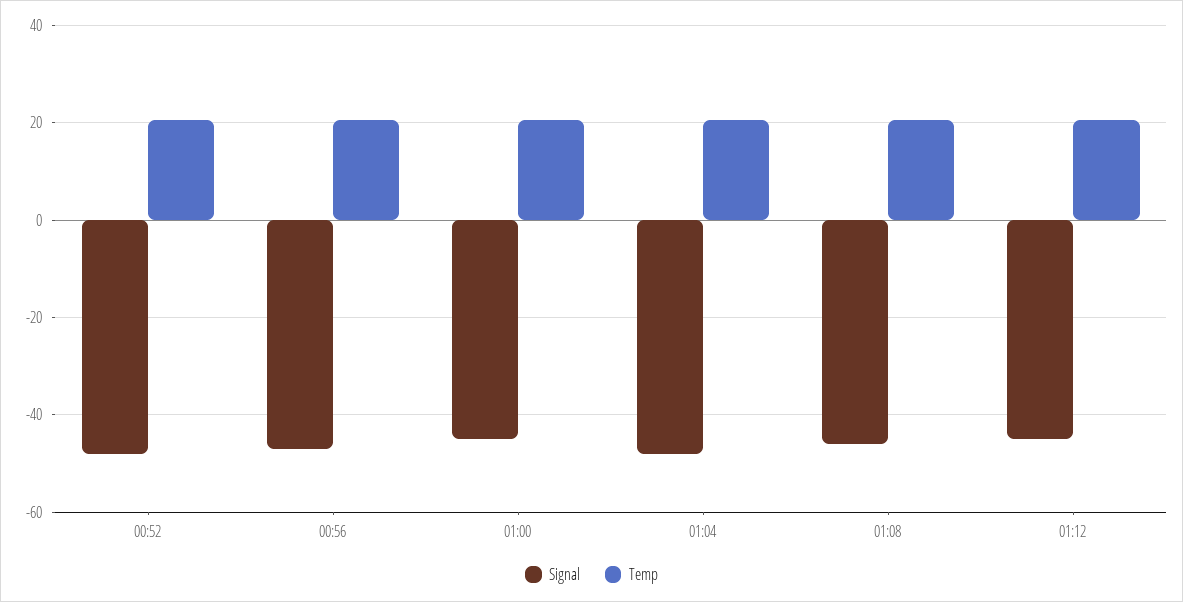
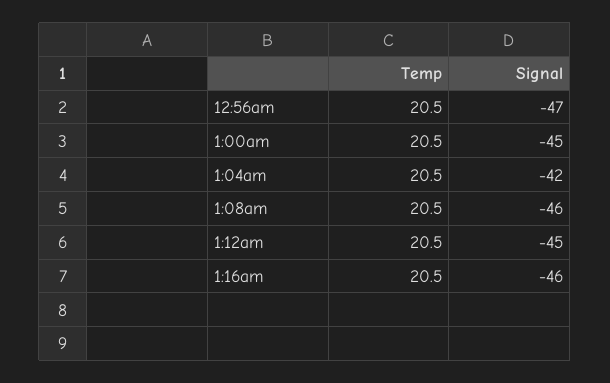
Signal, 00:52: -48 -> none
Temp, 00:52: 20 -> none
Signal, 01:04: -48 -> -42
Temp, 1:16am: none -> 20.5
Signal, 1:16am: none -> -46

